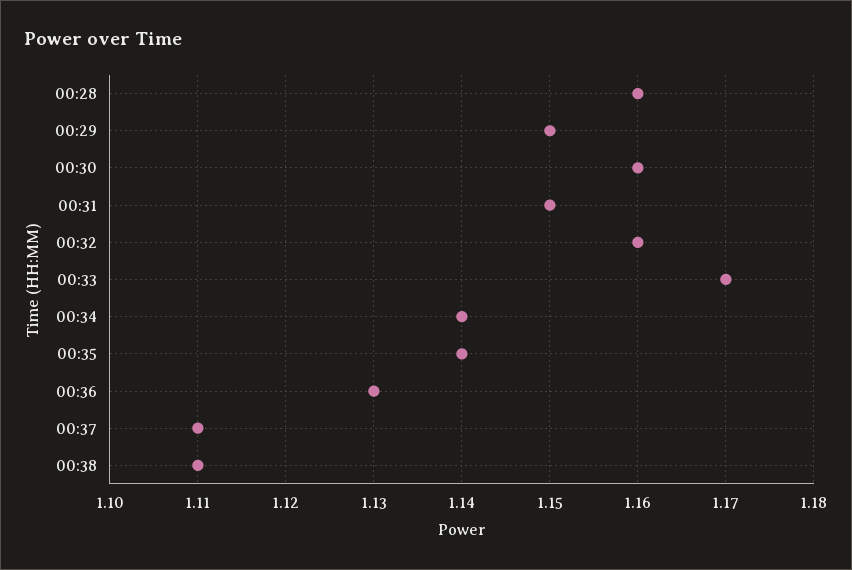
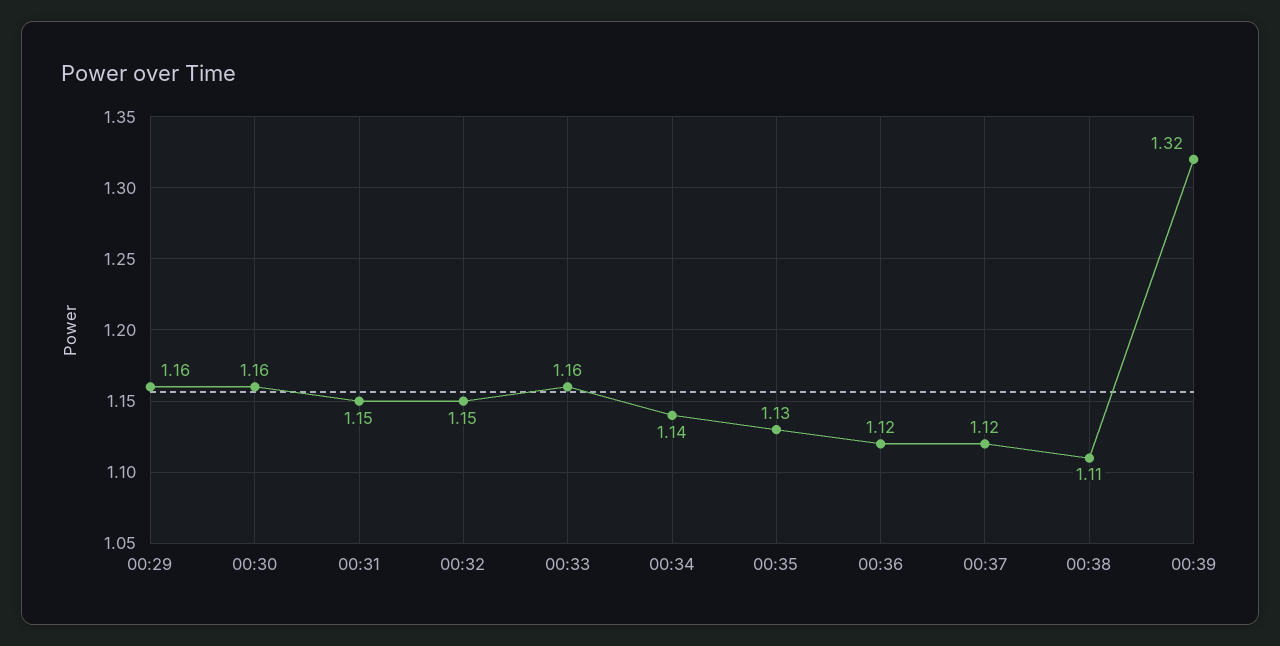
00:28: 1.16 -> none
00:29: 1.15 -> 1.16
00:32: 1.16 -> 1.15
00:33: 1.17 -> 1.16
00:35: 1.14 -> 1.13
00:36: 1.13 -> 1.12
00:37: 1.11 -> 1.12
00:39: none -> 1.32

